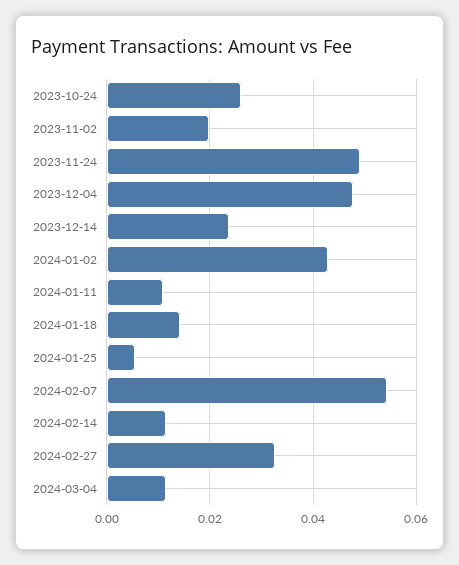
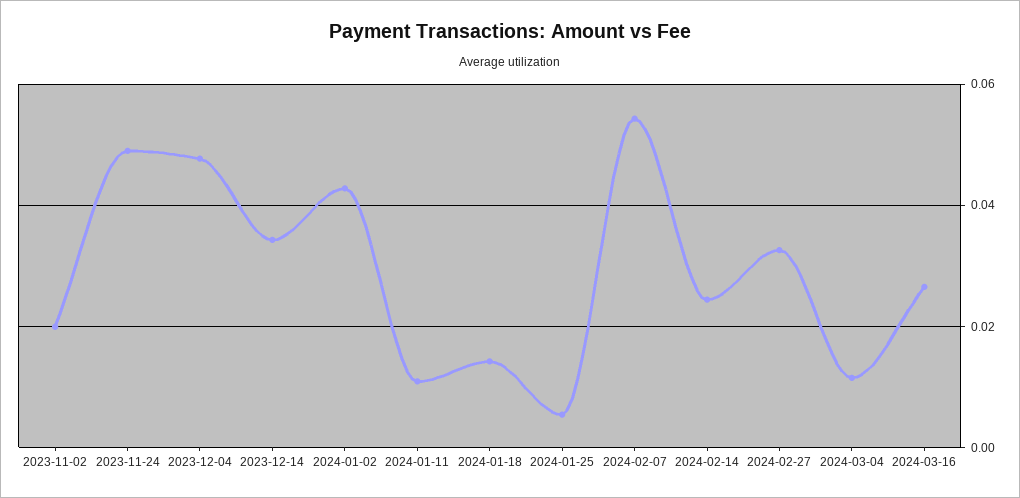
2023-10-24: 0.026 -> none
2023-12-14: 0.024 -> 0.034
2024-02-14: 0.012 -> 0.024
2024-03-16: none -> 0.026

